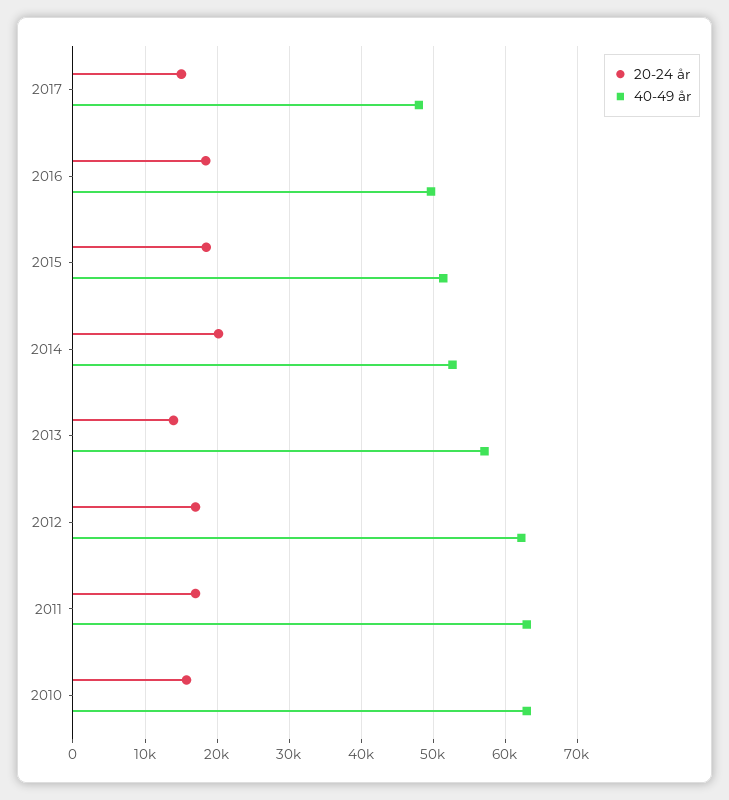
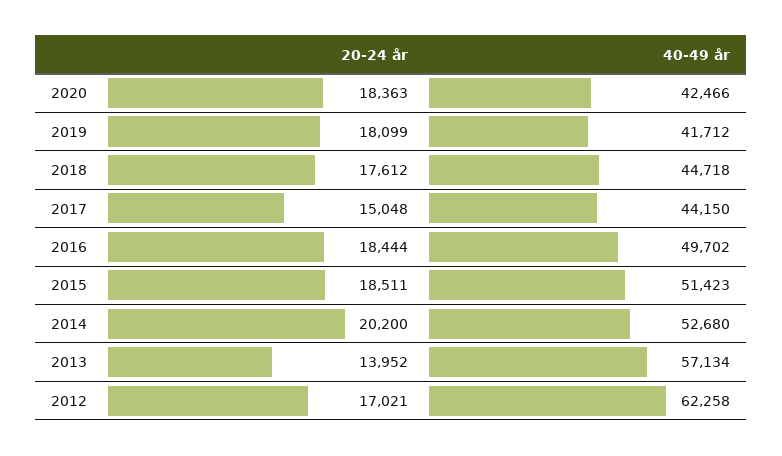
40-49 år, 2017: 48000 -> 44150
20-24 år, 2011: 17000 -> none
40-49 år, 2011: 63000 -> none
20-24 år, 2010: 16000 -> none
40-49 år, 2010: 63000 -> none
20-24 år, 2020: none -> 18363
40-49 år, 2020: none -> 42466
20-24 år, 2019: none -> 18099
40-49 år, 2019: none -> 41712
20-24 år, 2018: none -> 17612
40-49 år, 2018: none -> 44718

